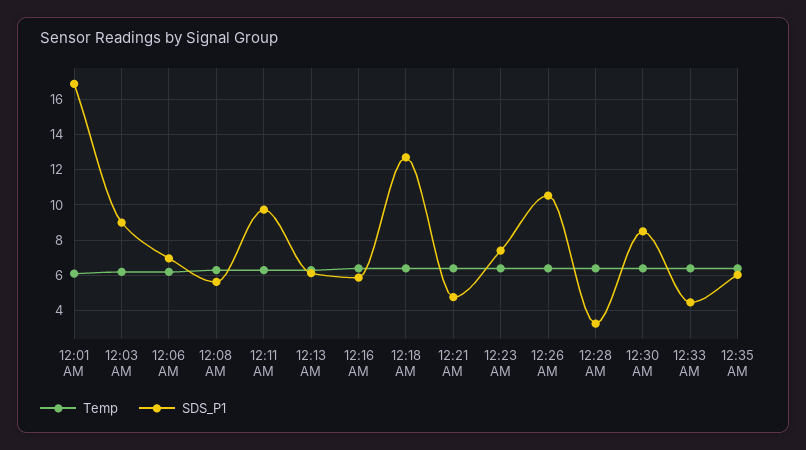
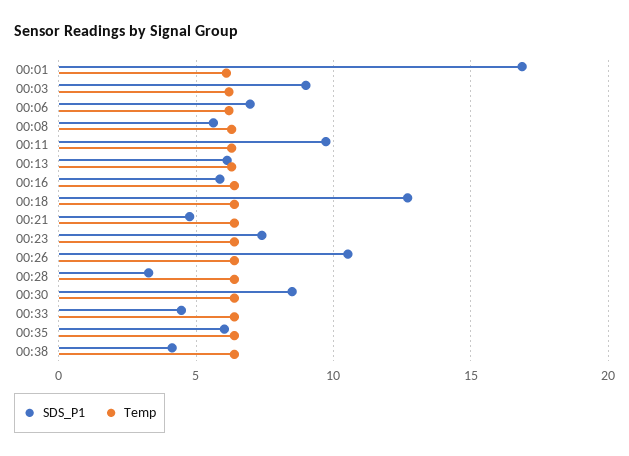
SDS_P1, 00:38: none -> 4
Temp, 00:38: none -> 6.5

